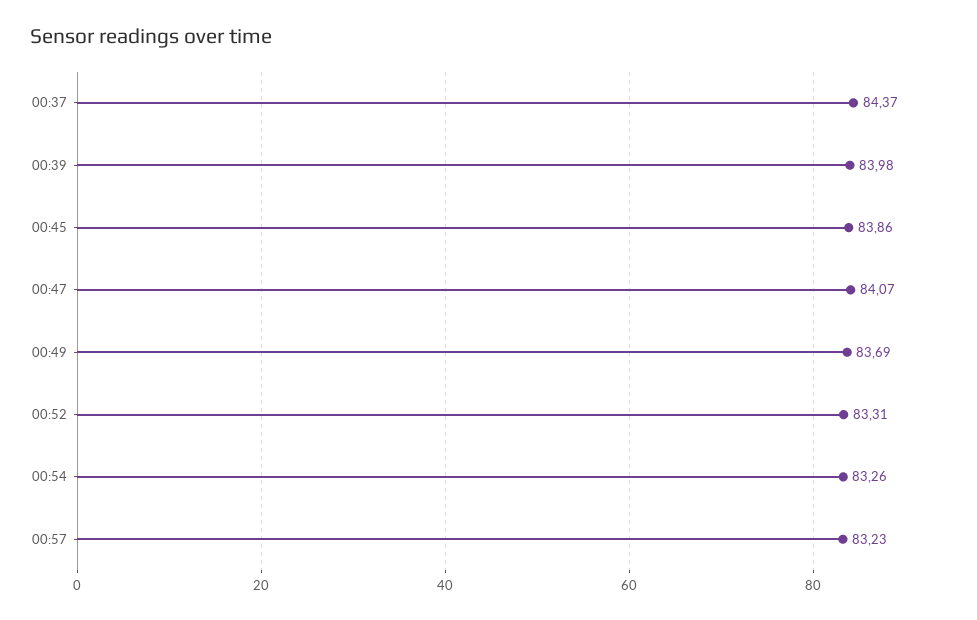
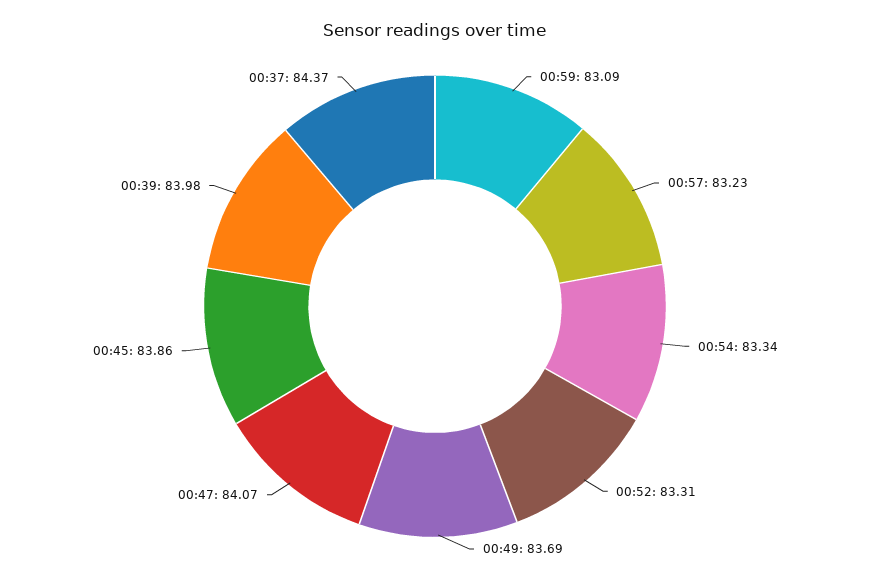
00:54: 83.26 -> 83.34
00:59: none -> 83.09

